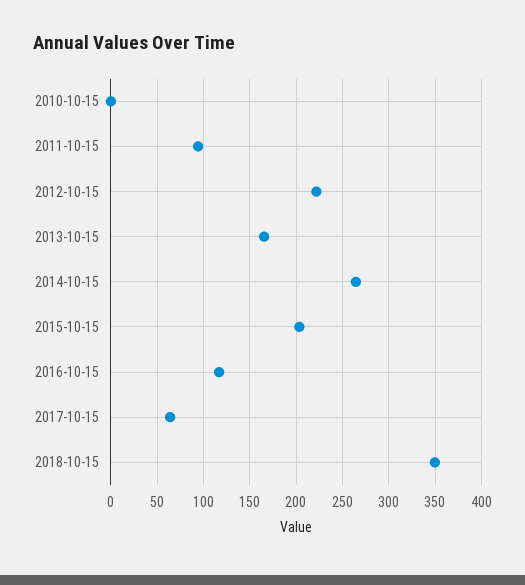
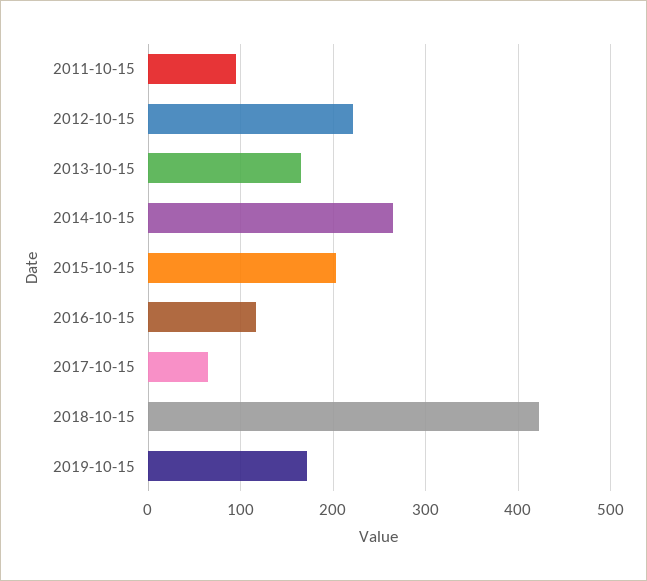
2010-10-15: 0 -> none
2018-10-15: 350 -> 420
2019-10-15: none -> 170

